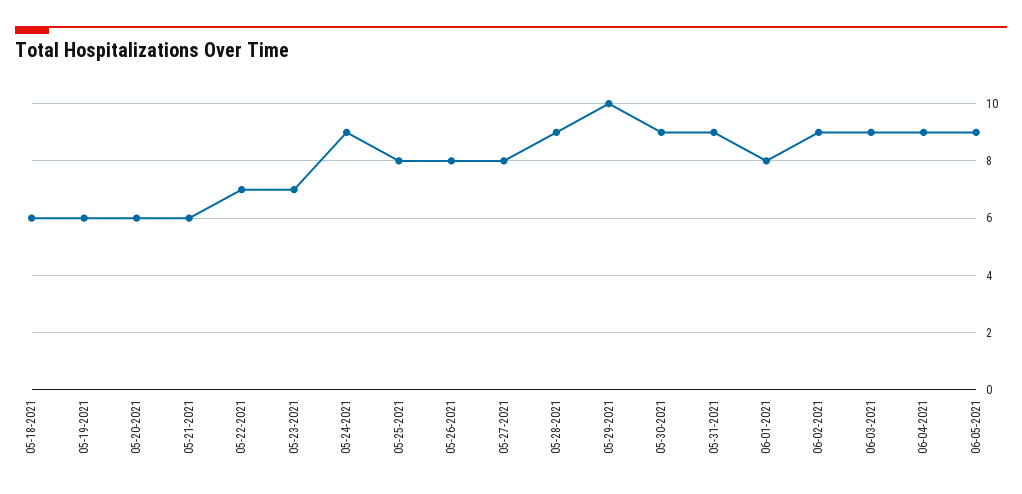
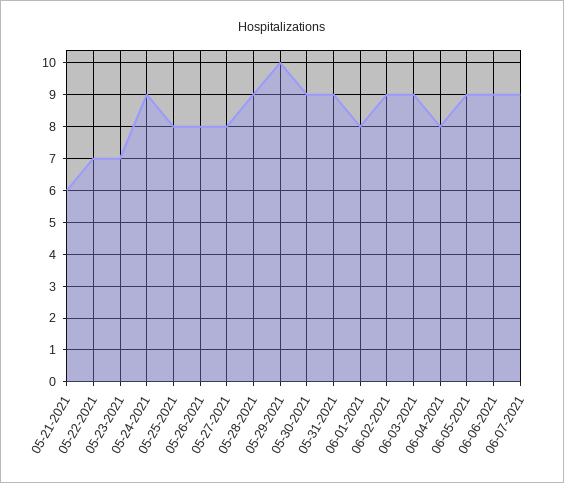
05-18-2021: 6 -> none
05-19-2021: 6 -> none
05-20-2021: 6 -> none
06-04-2021: 9 -> 8
06-06-2021: none -> 9
06-07-2021: none -> 9

